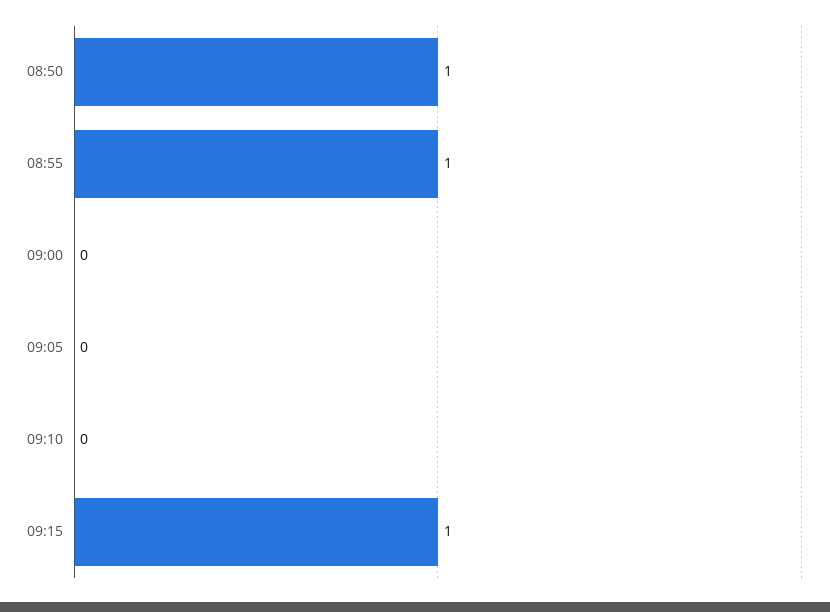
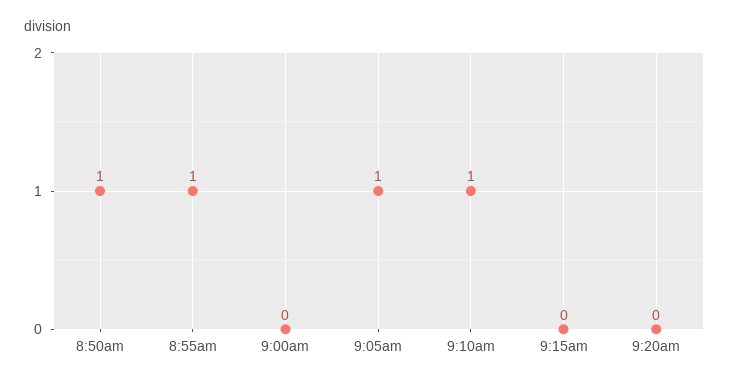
09:05: 0 -> 1
09:10: 0 -> 1
09:15: 1 -> 0
9:20am: none -> 0

